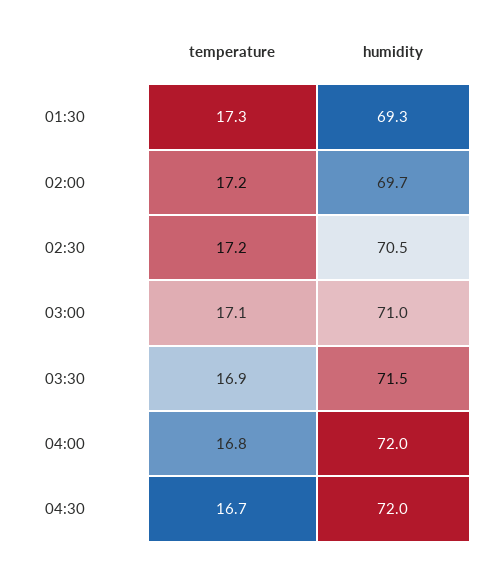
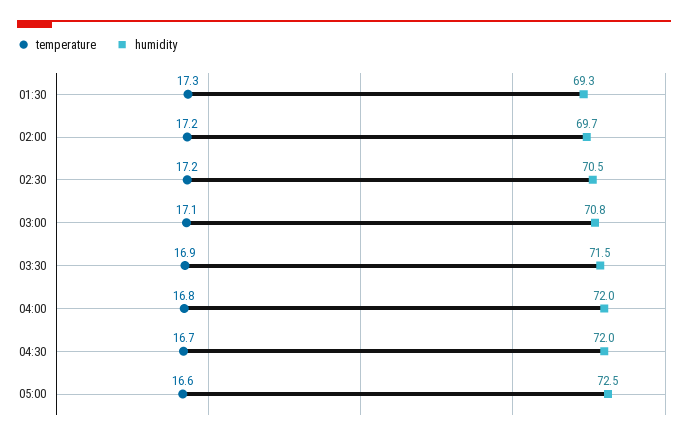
humidity, 03:00: 71 -> 70.8
temperature, 05:00: none -> 16.6
humidity, 05:00: none -> 72.5

